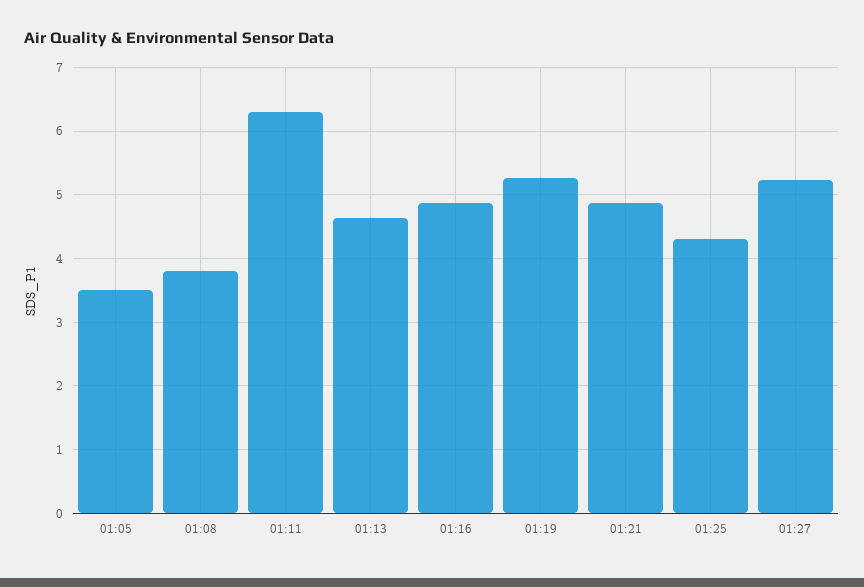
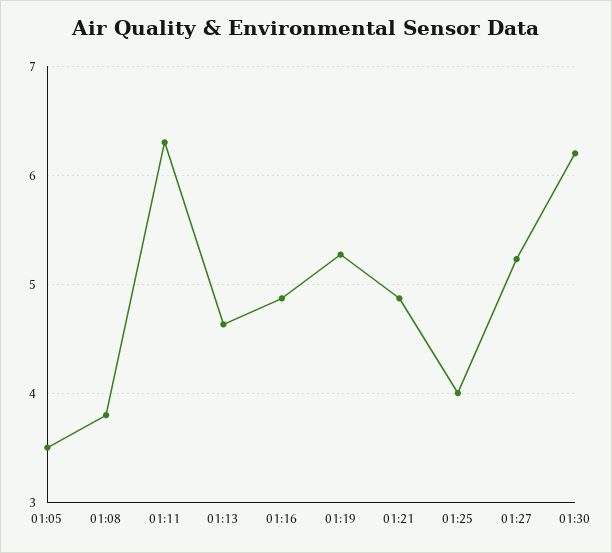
01:25: 4.3 -> 4
01:30: none -> 6.2

